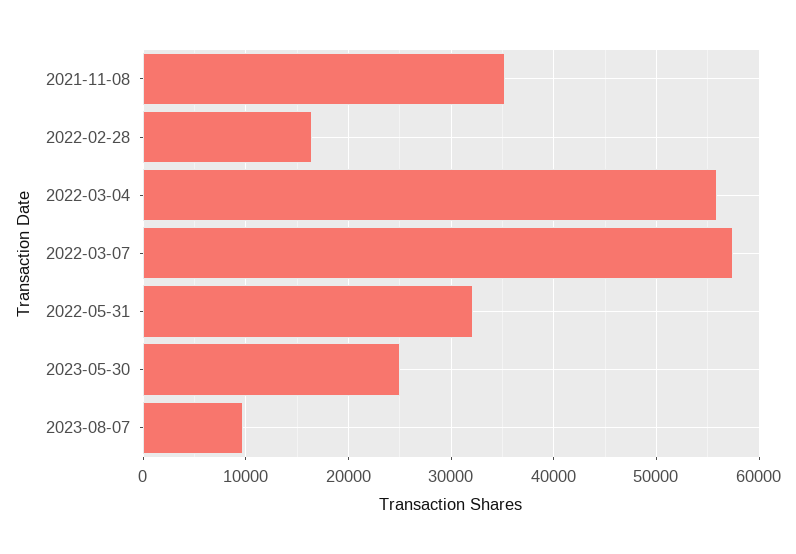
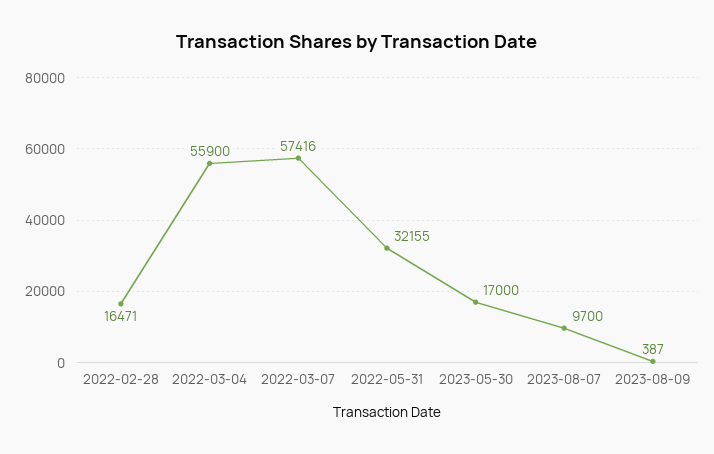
2021-11-08: 35000 -> none
2023-05-30: 25000 -> 17000
2023-08-09: none -> 387

